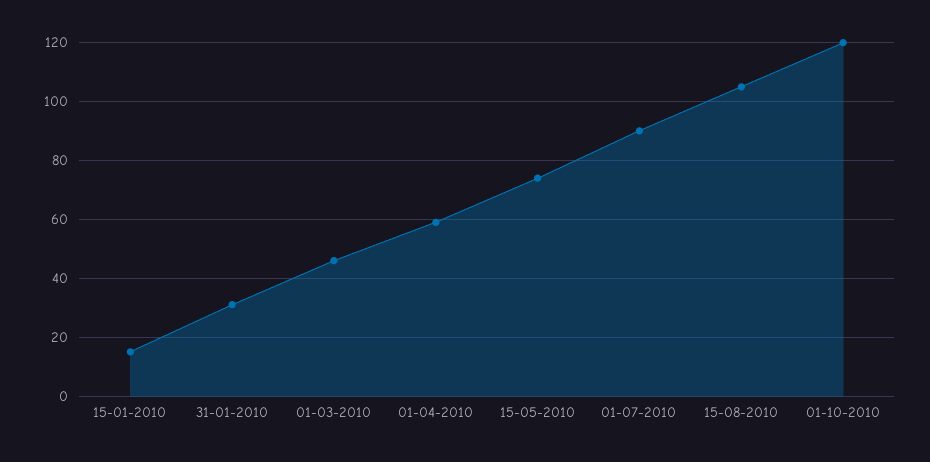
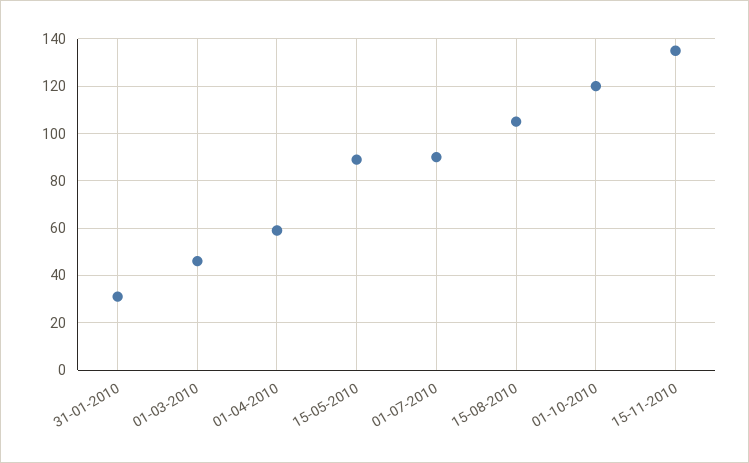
15-01-2010: 15 -> none
15-05-2010: 75 -> 90
15-11-2010: none -> 135

